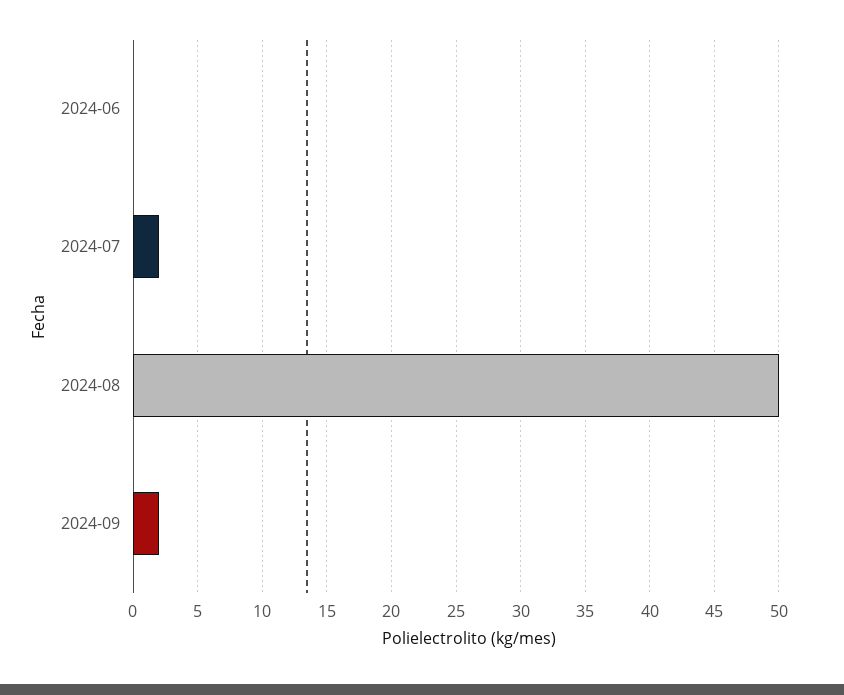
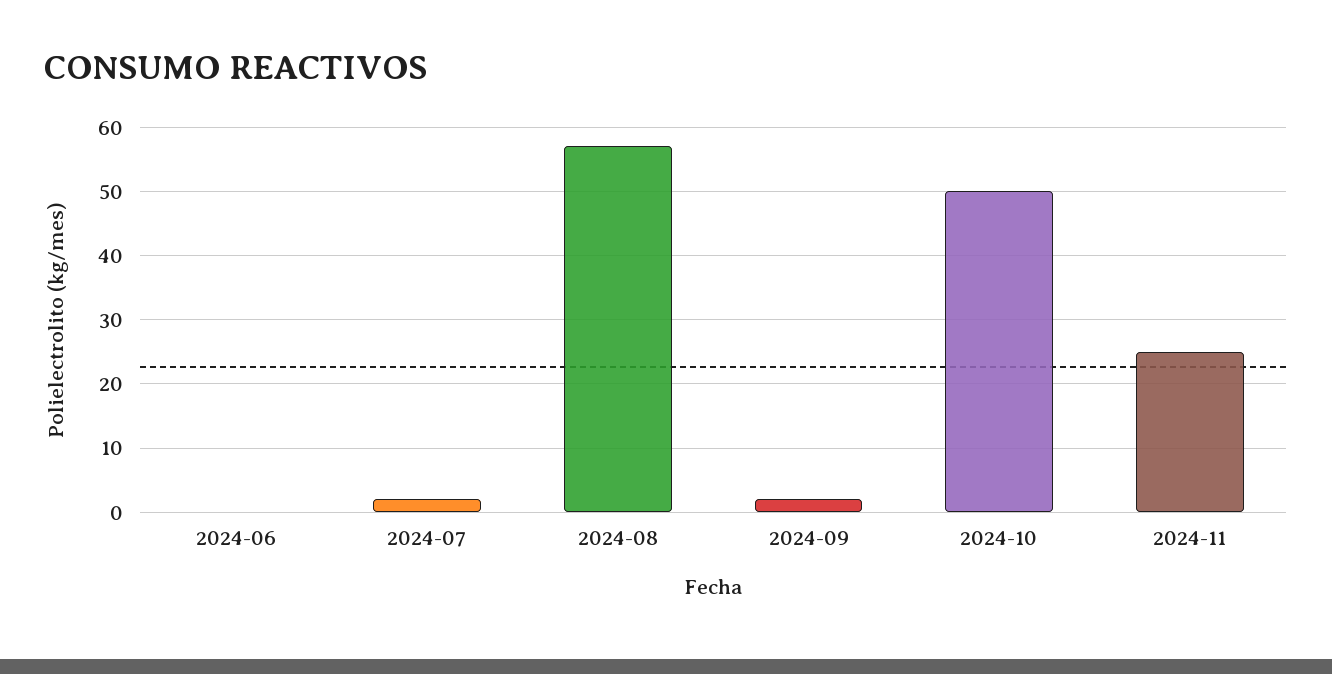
2024-08: 50 -> 57
2024-10: none -> 50
2024-11: none -> 25

